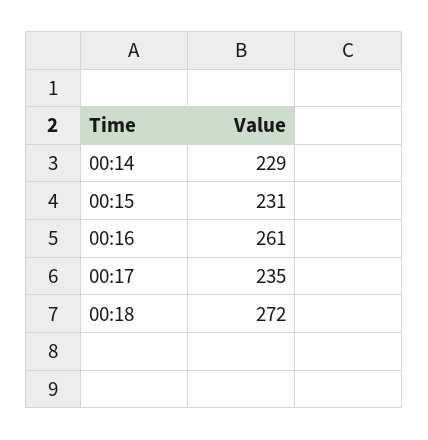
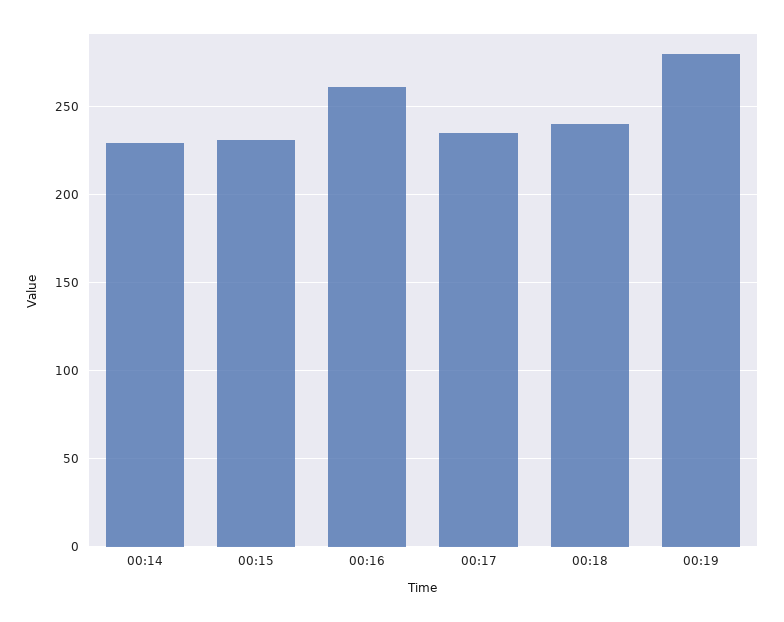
00:18: 272 -> 240
00:19: none -> 280

